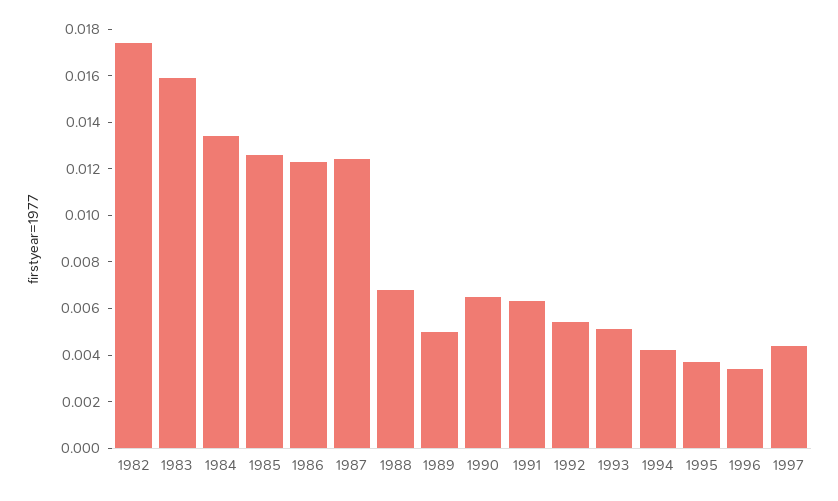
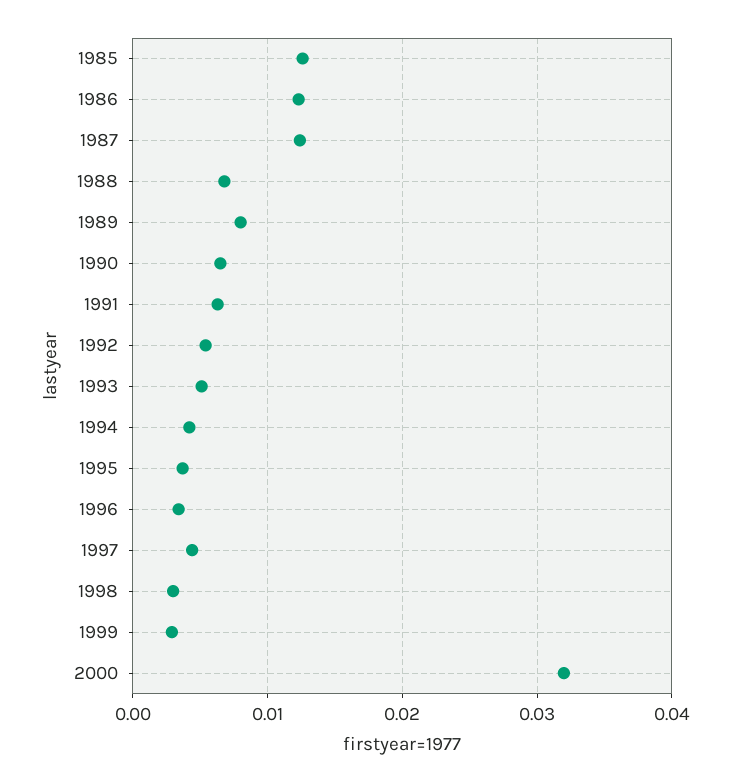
1982: 0.0175 -> none
1983: 0.016 -> none
1984: 0.0135 -> none
1989: 0.005 -> 0.008
1998: none -> 0.003
1999: none -> 0.003
2000: none -> 0.032

